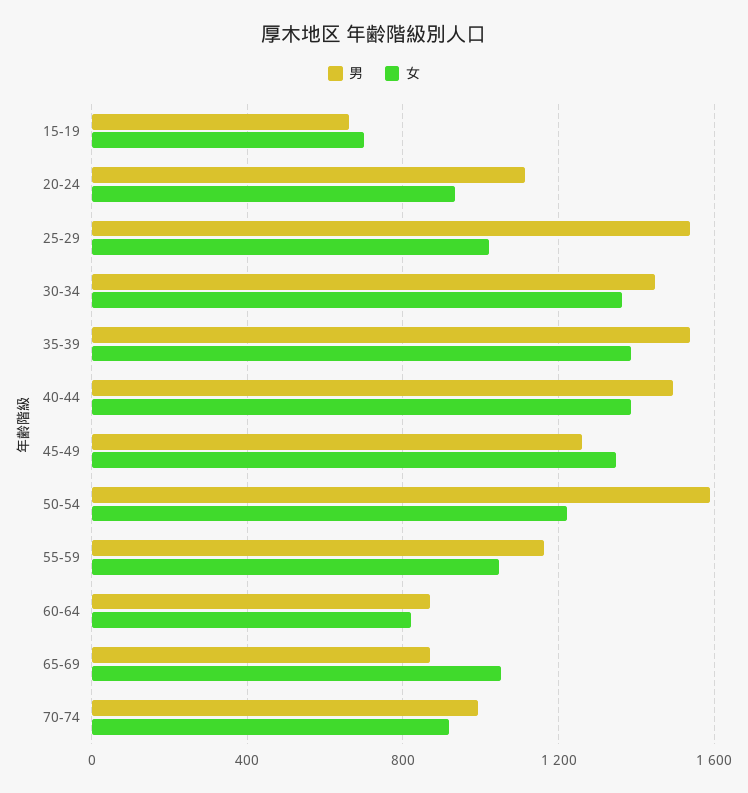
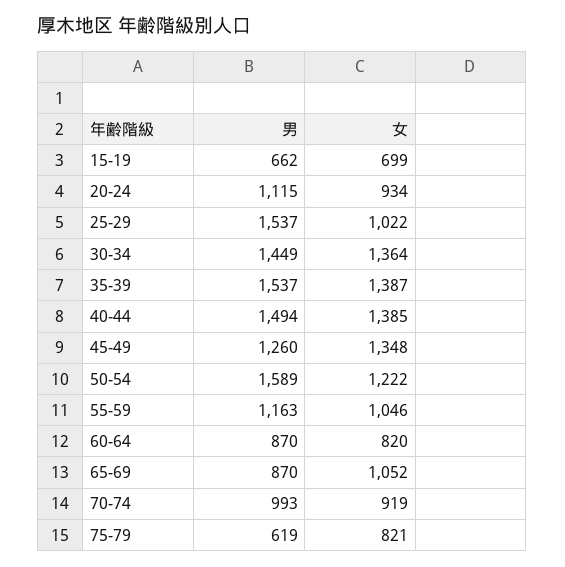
男, 75-79: none -> 619
女, 75-79: none -> 821

